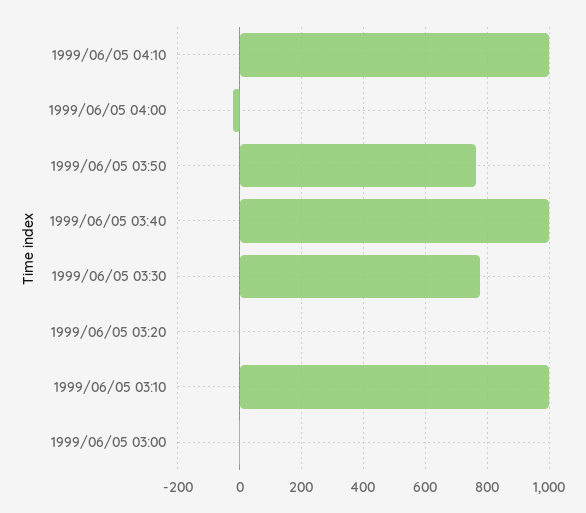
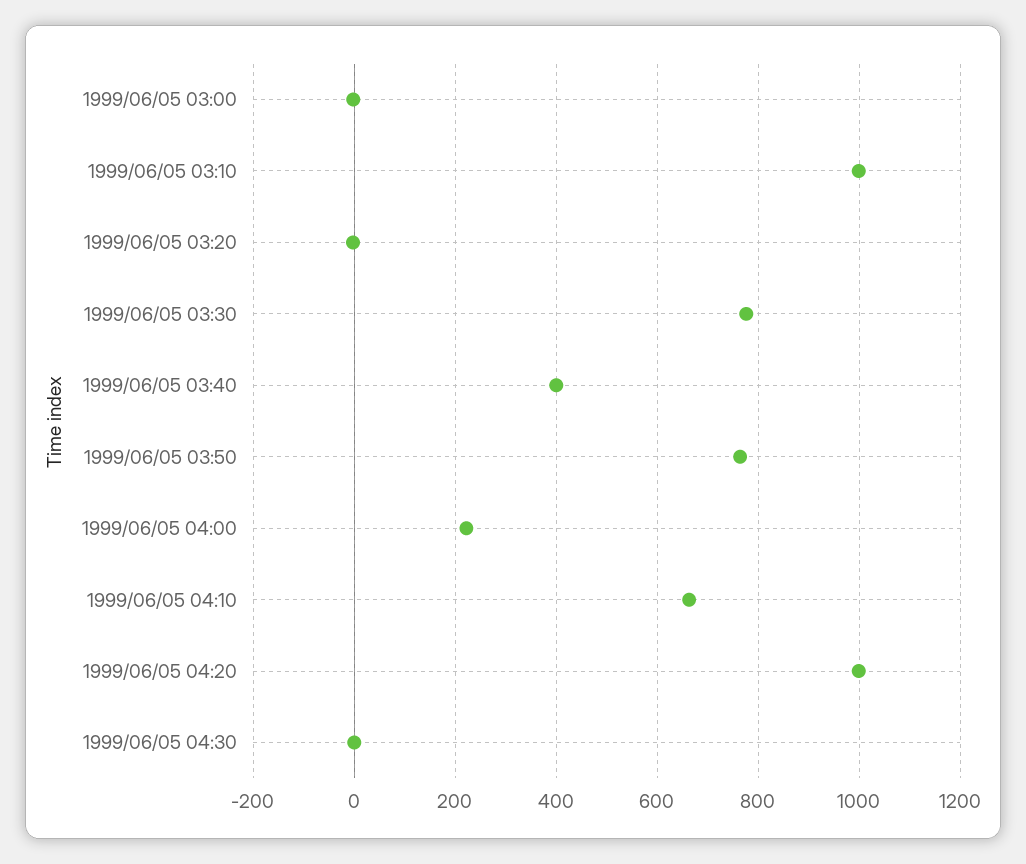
1999/06/05 04:10: 1000 -> 660
1999/06/05 04:00: -20 -> 220
1999/06/05 03:40: 1000 -> 400
1999/06/05 04:20: none -> 1000
1999/06/05 04:30: none -> 0

